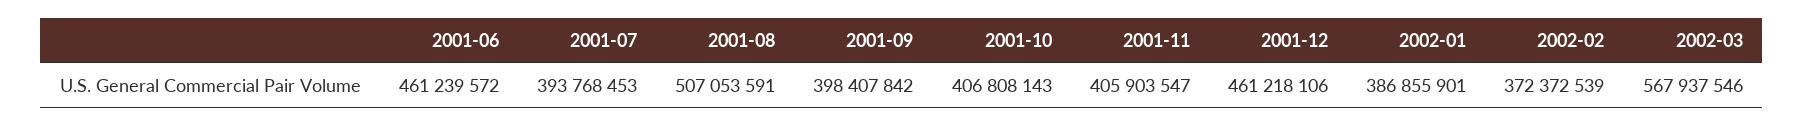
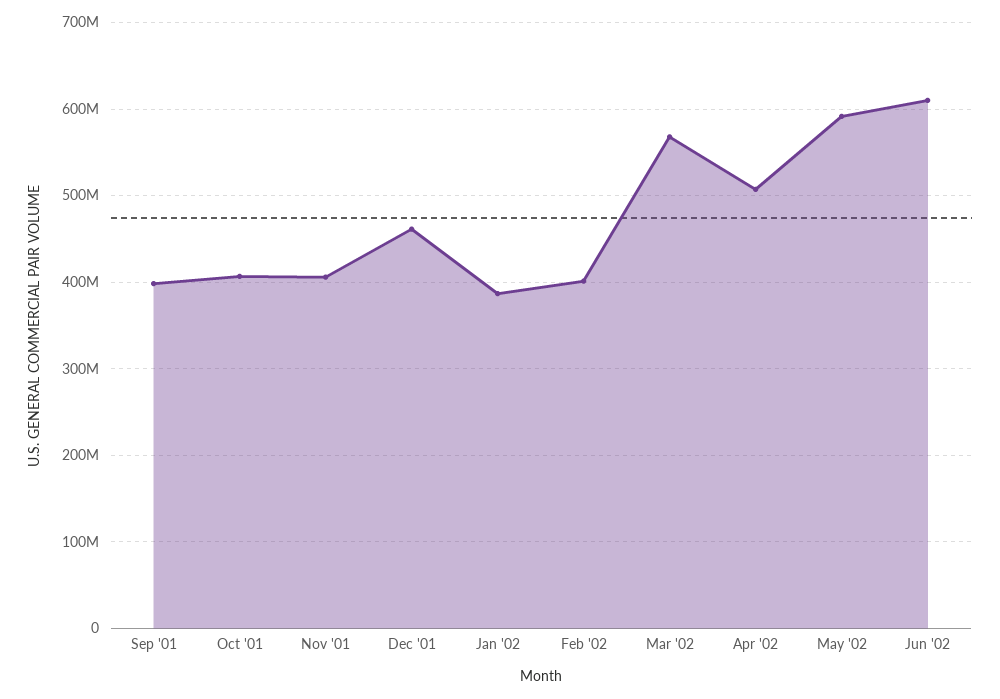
2001-06: 461239572 -> none
2001-07: 393768453 -> none
2001-08: 507053591 -> none
2002-02: 372372539 -> 400000000
Apr '02: none -> 510000000
May '02: none -> 590000000
Jun '02: none -> 610000000

